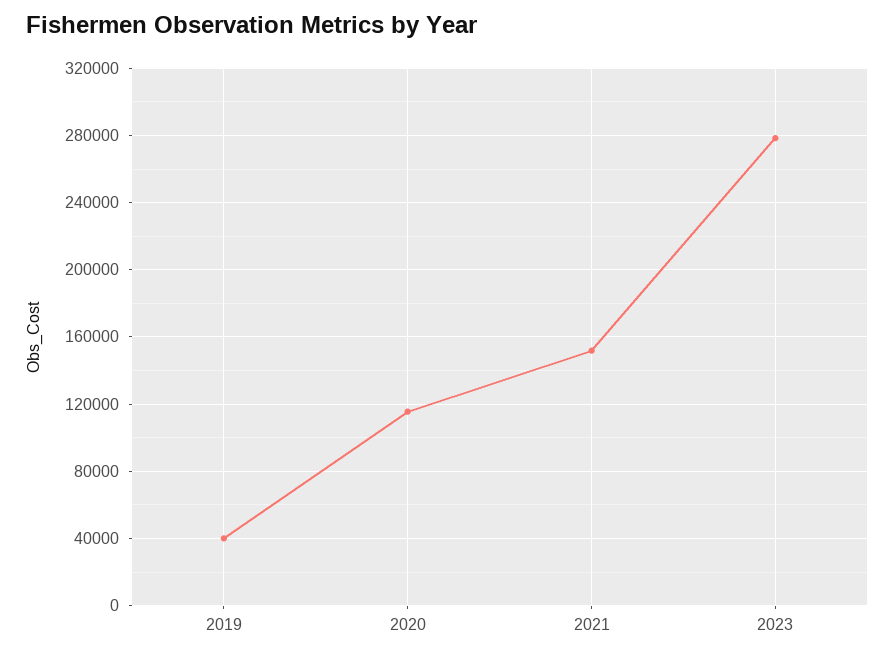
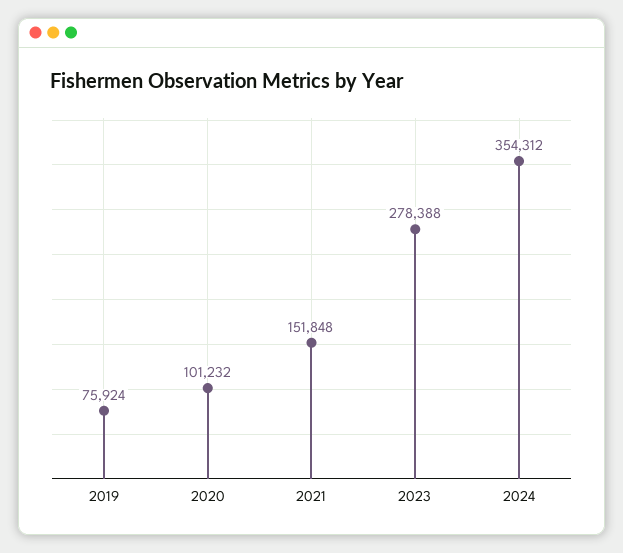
2019: 40000 -> 75924
2020: 115000 -> 101232
2024: none -> 354312

